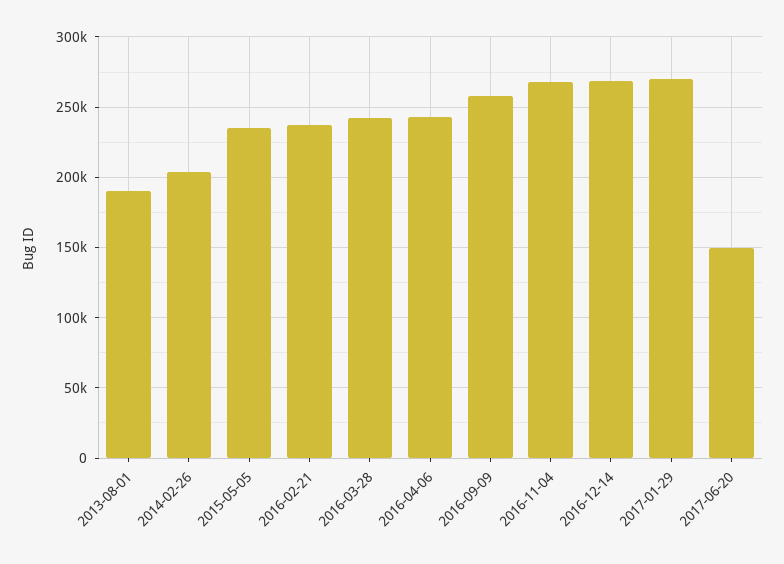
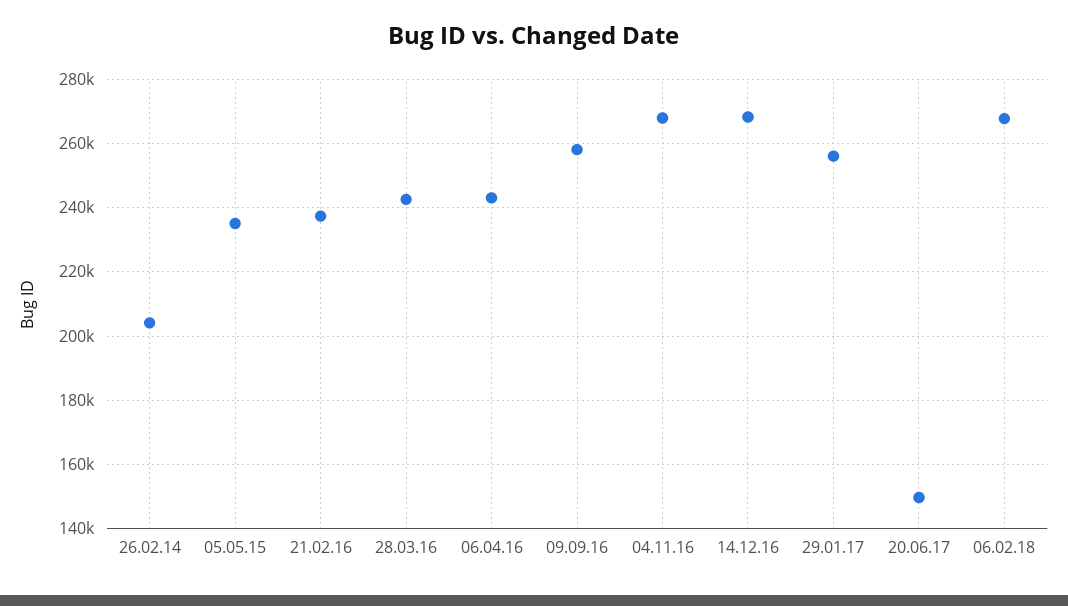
2013-08-01: 190000 -> none
2017-01-29: 270000 -> 256000
06.02.18: none -> 268000

